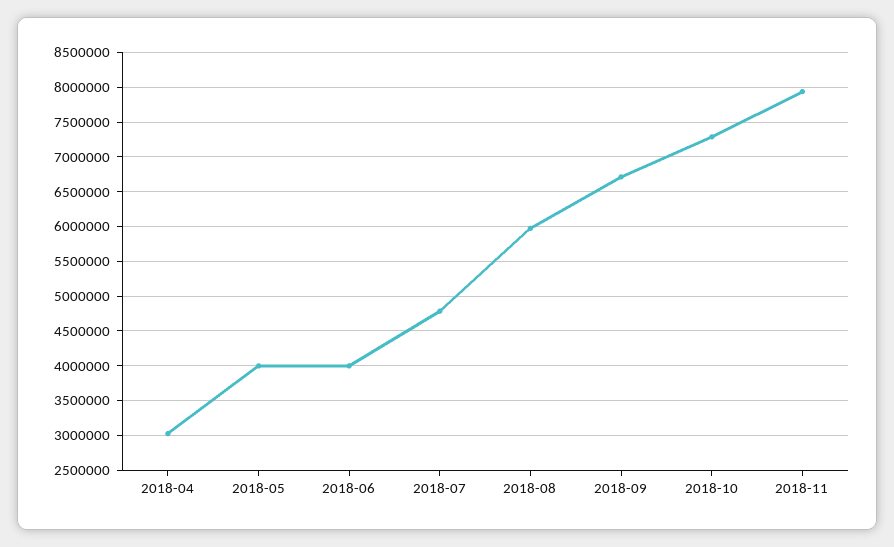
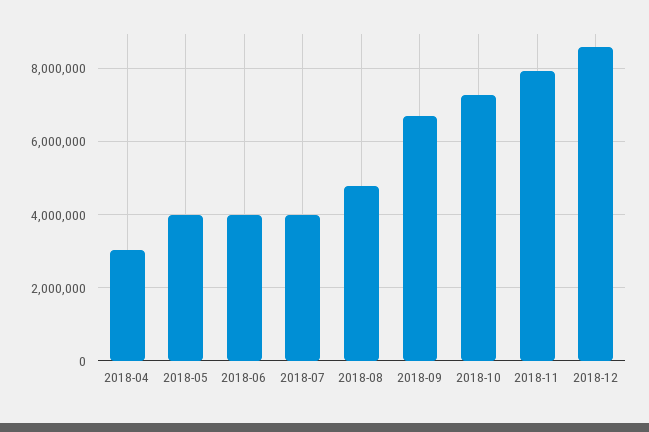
2018-07: 4800000 -> 4000000
2018-08: 6000000 -> 4800000
2018-12: none -> 8600000

